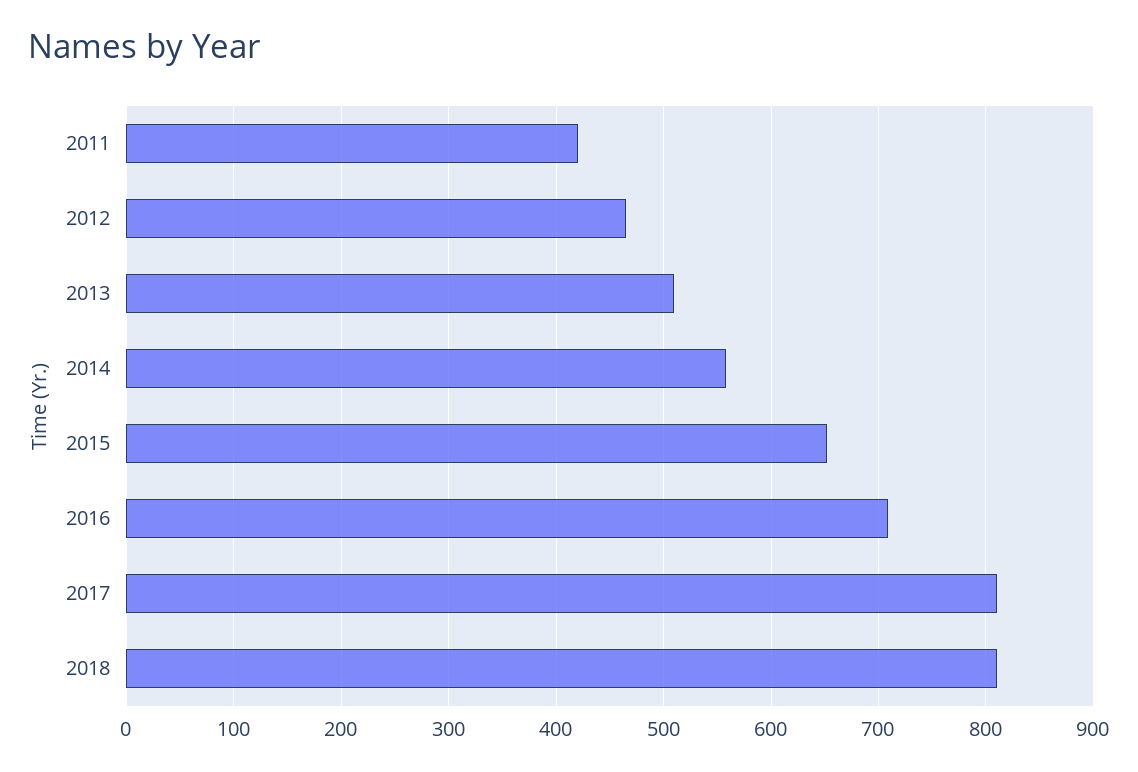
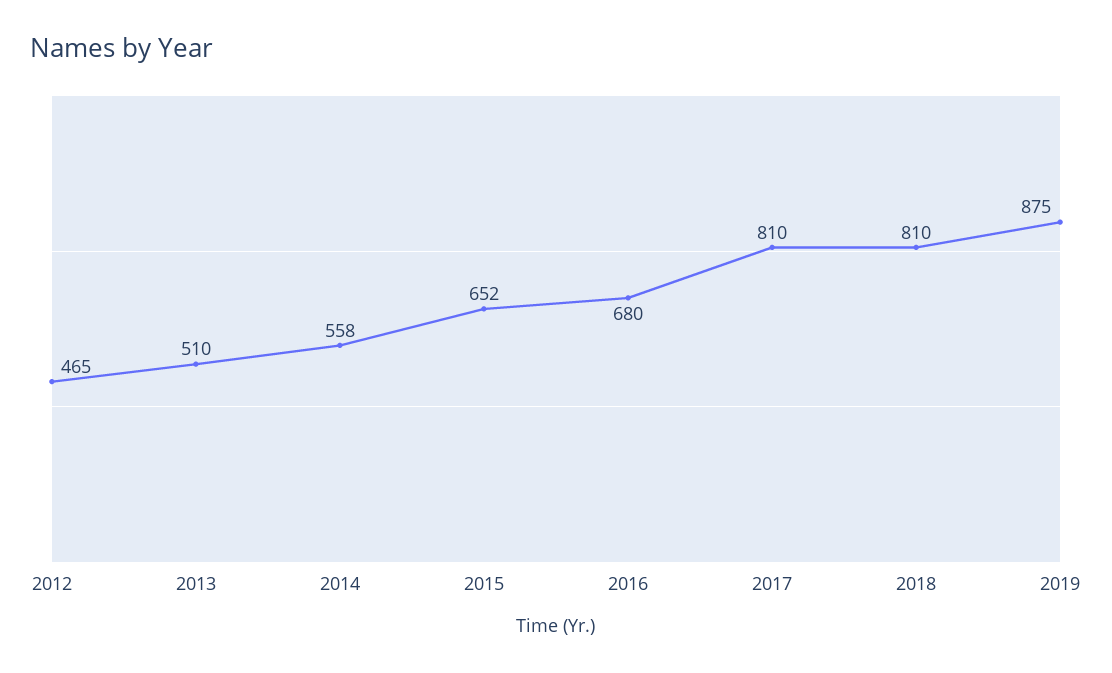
2011: 420 -> none
2016: 710 -> 680
2019: none -> 875

